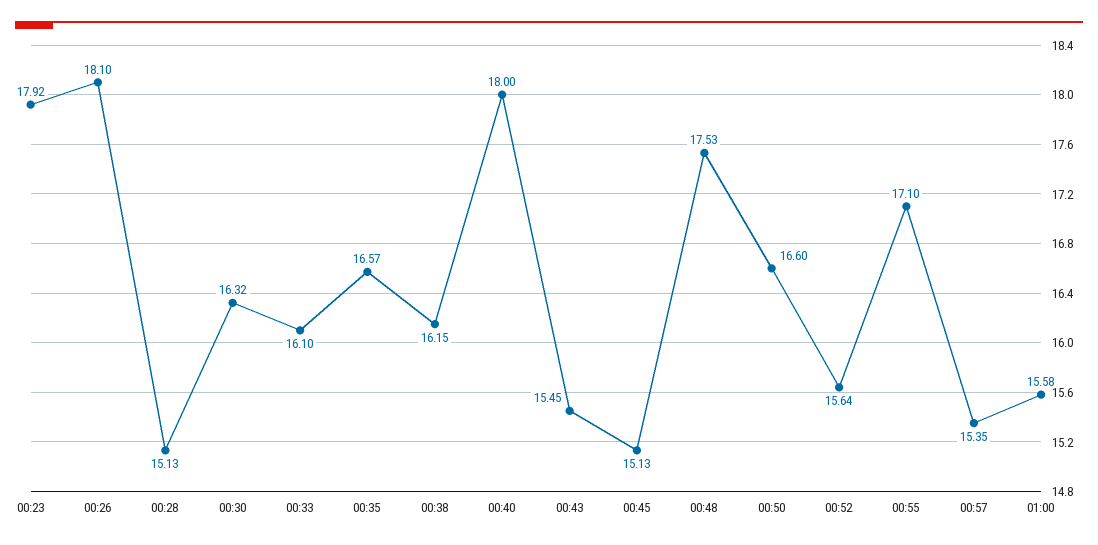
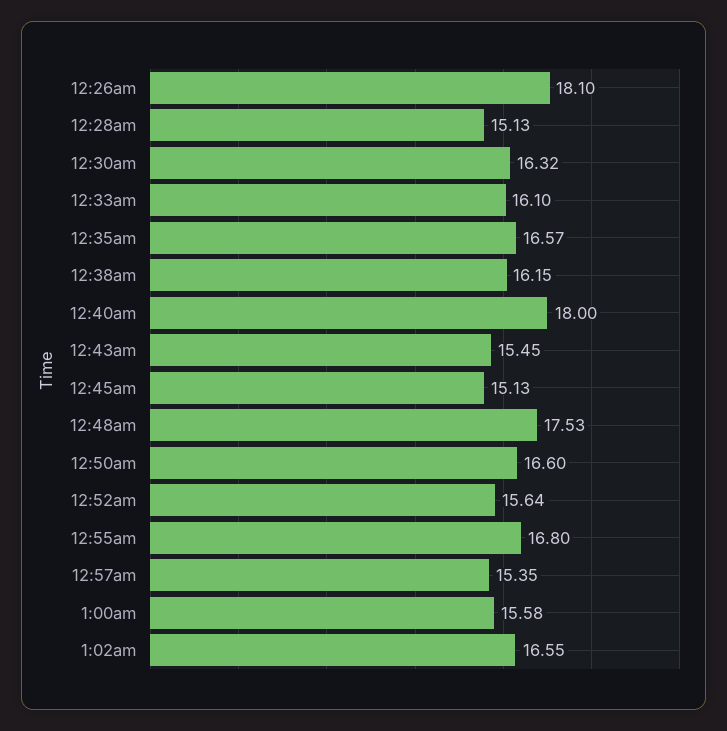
00:23: 17.92 -> none
00:55: 17.1 -> 16.8
1:02am: none -> 16.55

